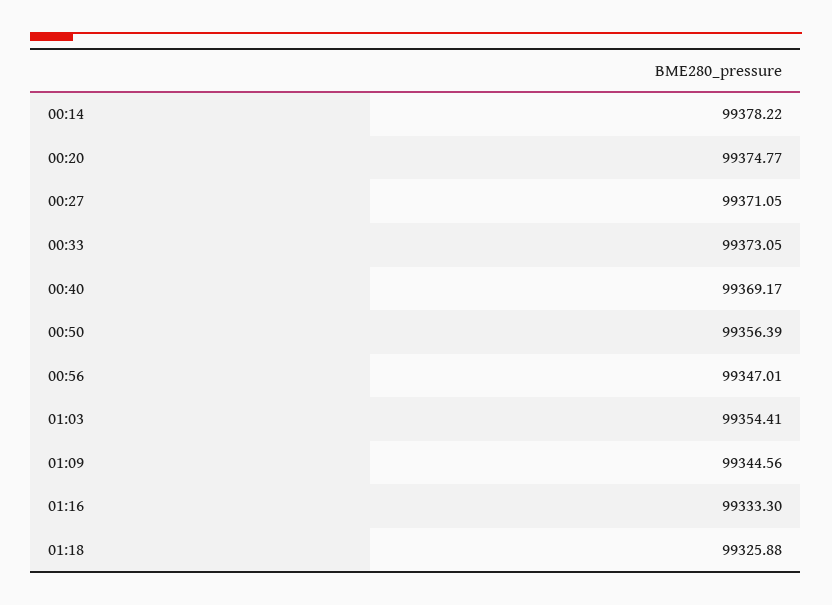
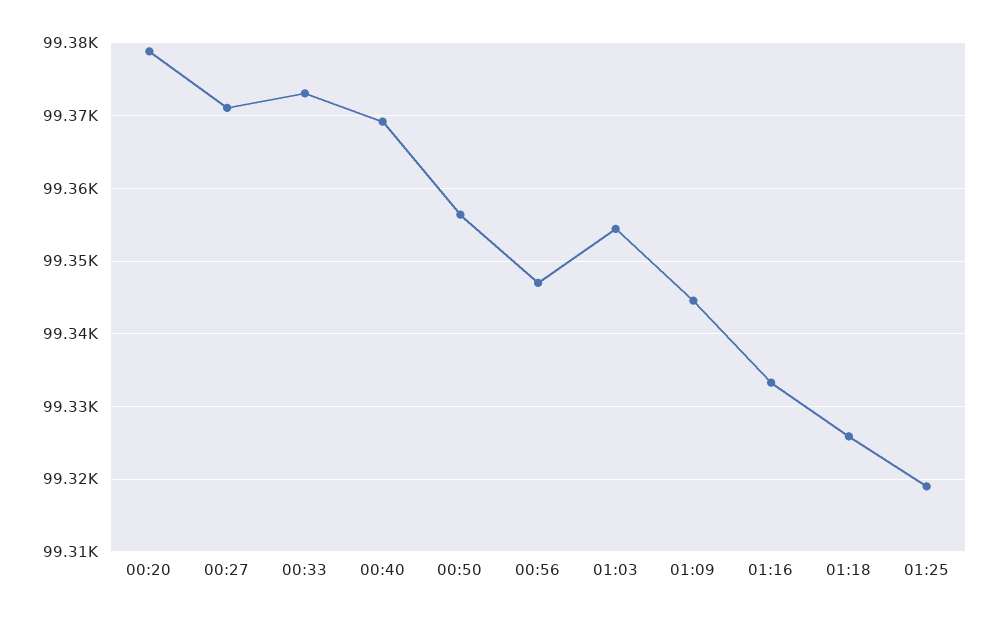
00:14: 99378.22 -> none
00:20: 99374.77 -> 99379
01:25: none -> 99319

